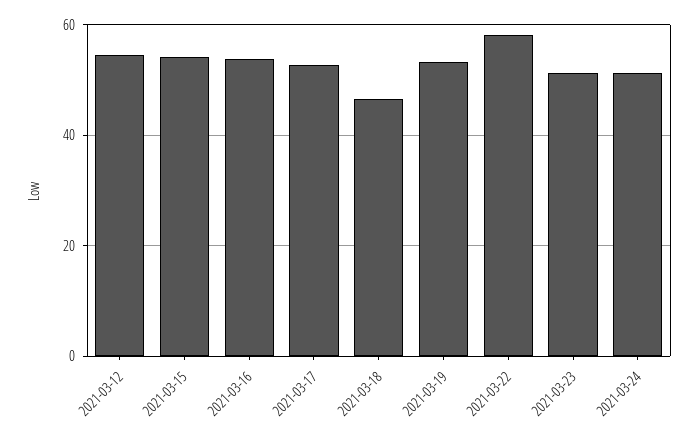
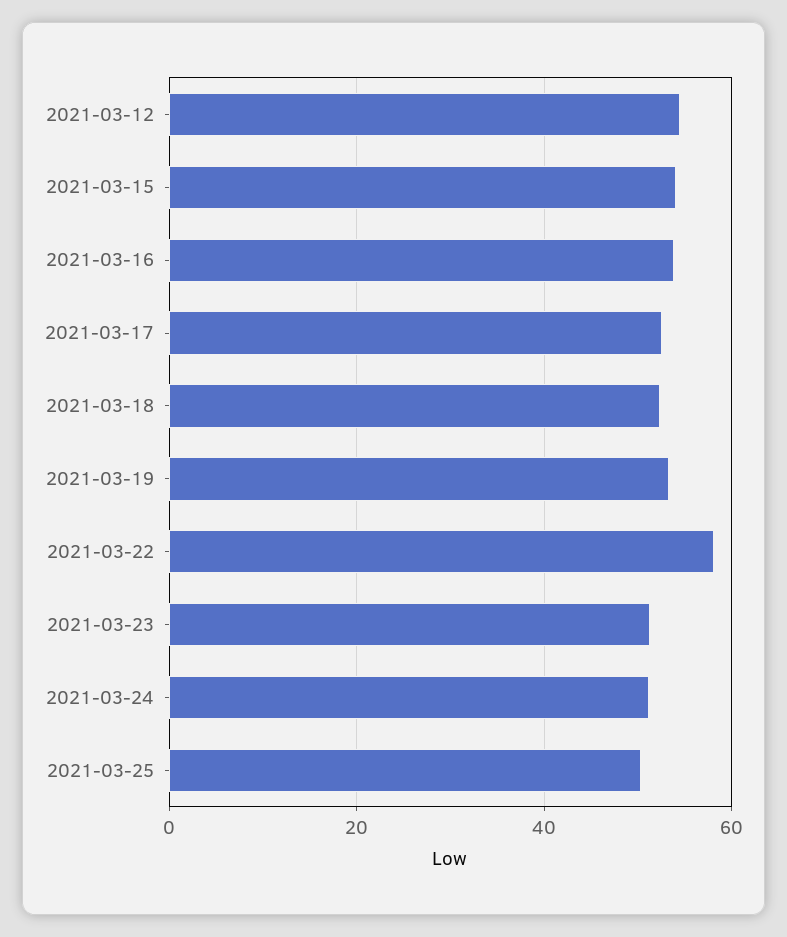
2021-03-18: 46 -> 52
2021-03-25: none -> 50

